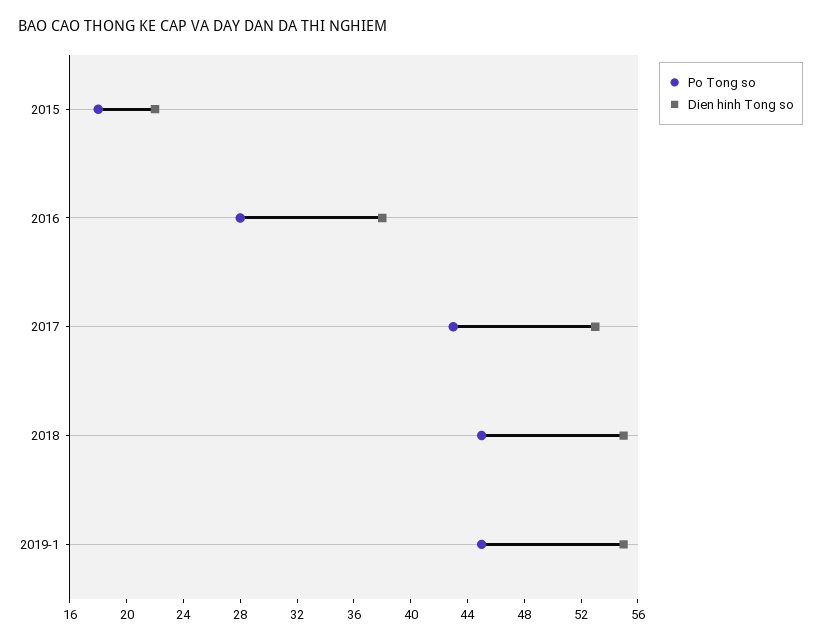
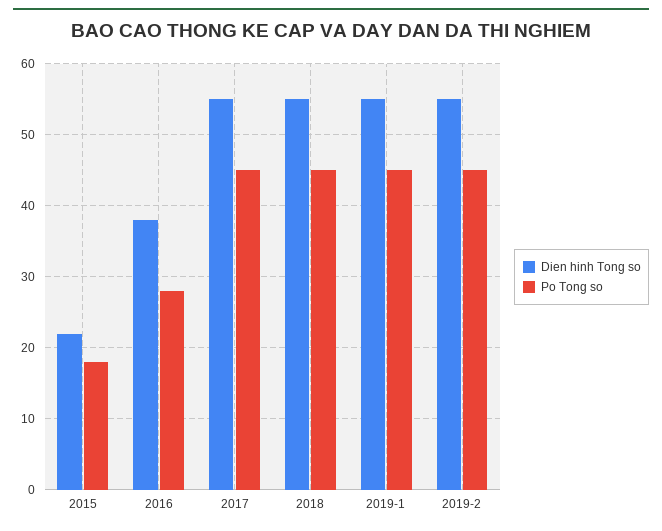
Po Tong so, 2017: 43 -> 45
Dien hinh Tong so, 2017: 53 -> 55
Dien hinh Tong so, 2019-2: none -> 55
Po Tong so, 2019-2: none -> 45

